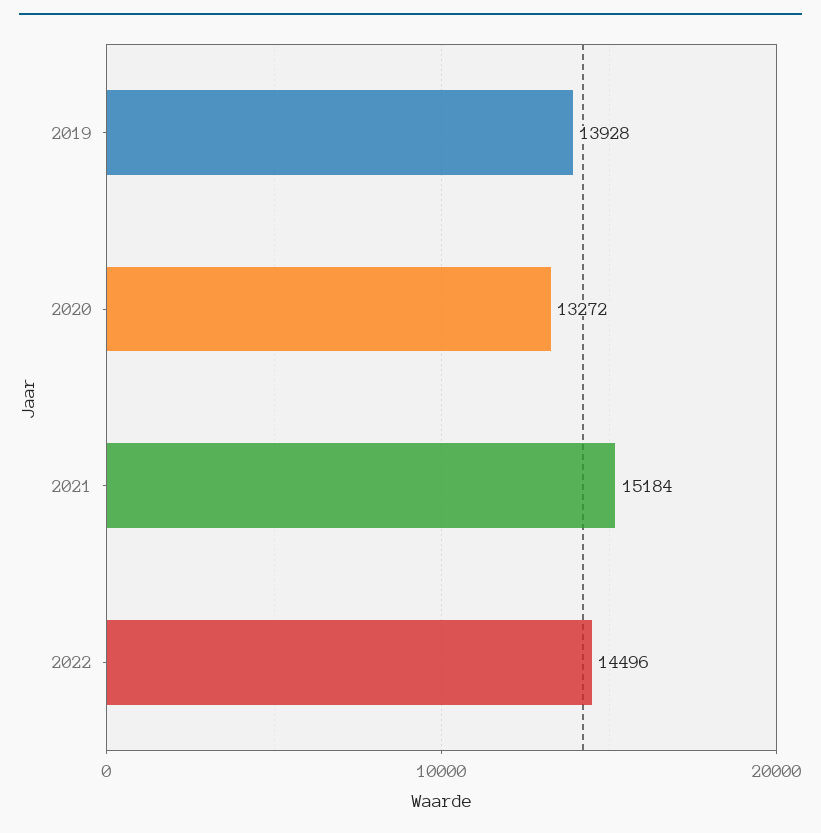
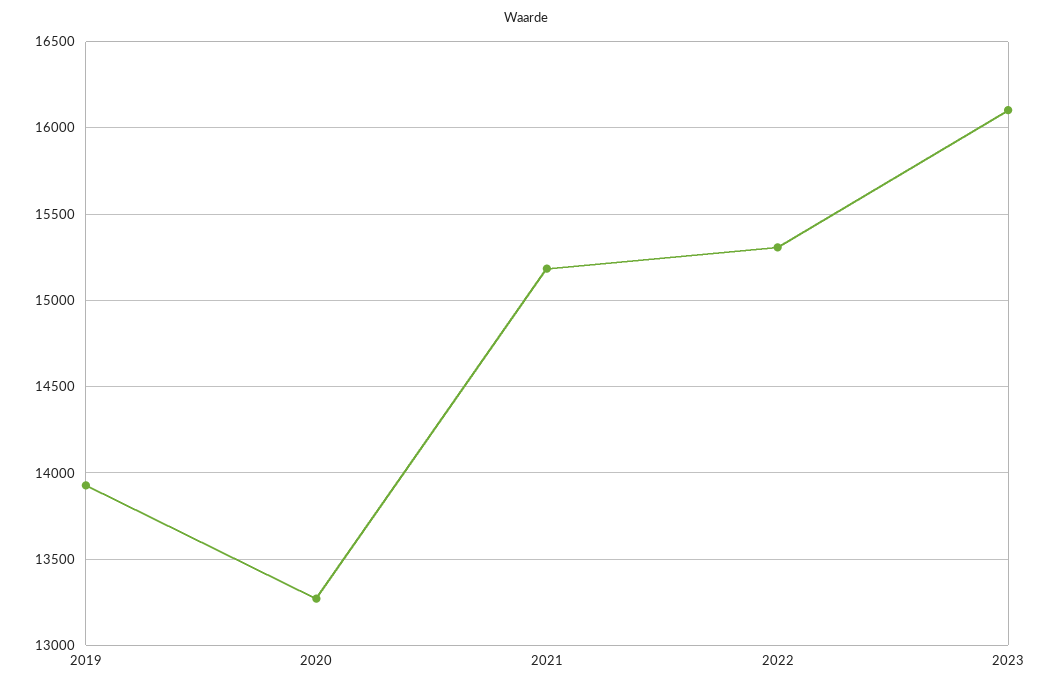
2022: 14496 -> 15300
2023: none -> 16100

